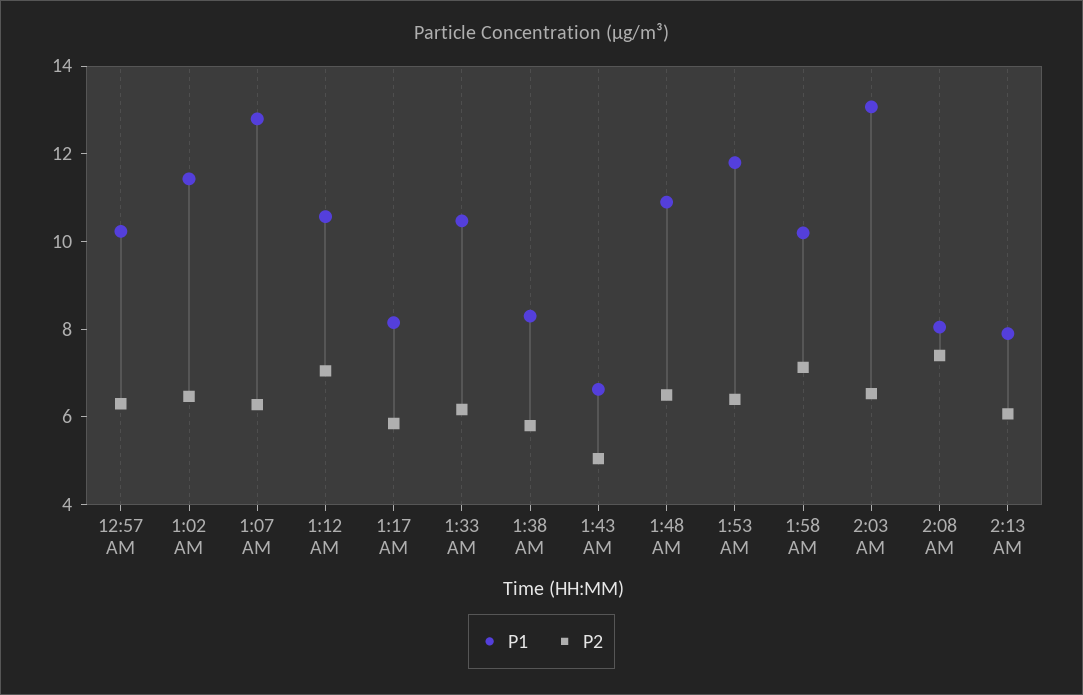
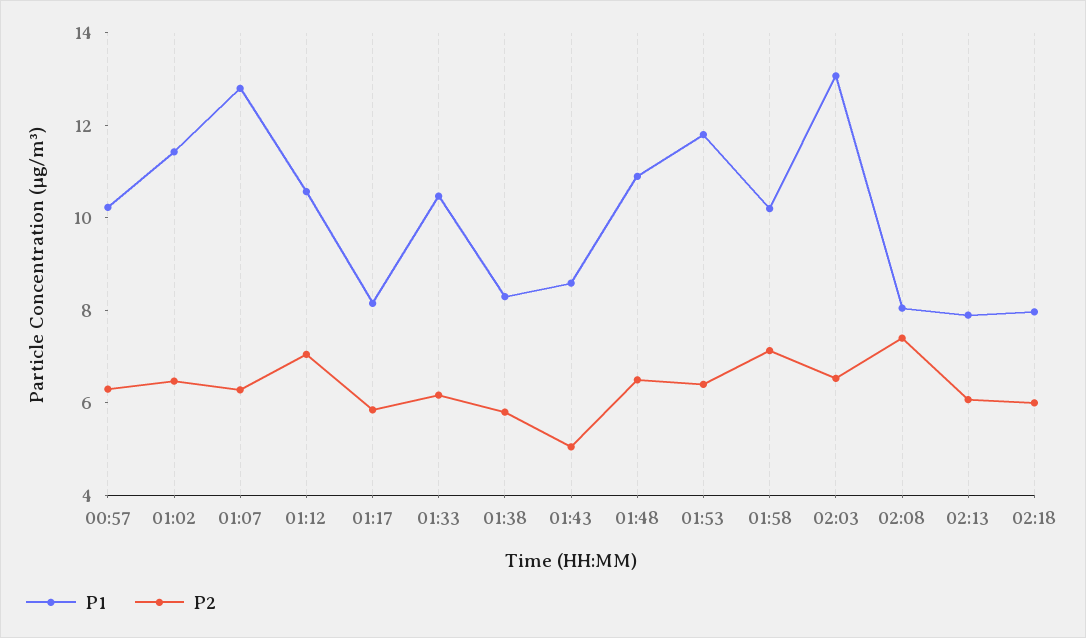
P1, 1:43 AM: 6.5 -> 8.5
P1, 02:18: none -> 8
P2, 02:18: none -> 6

